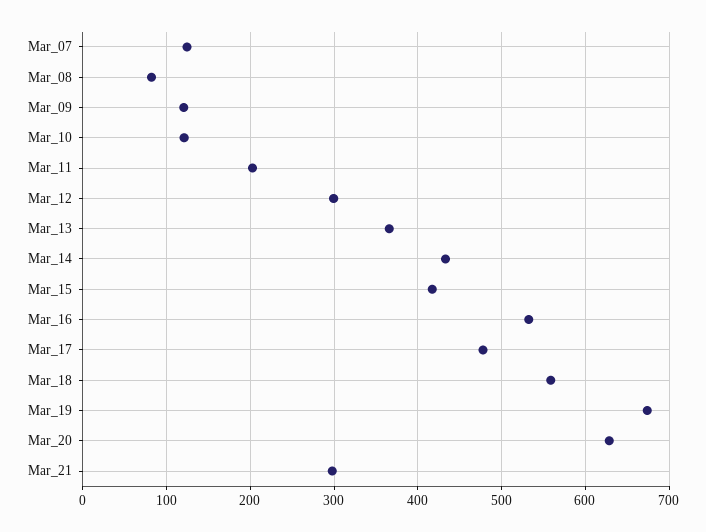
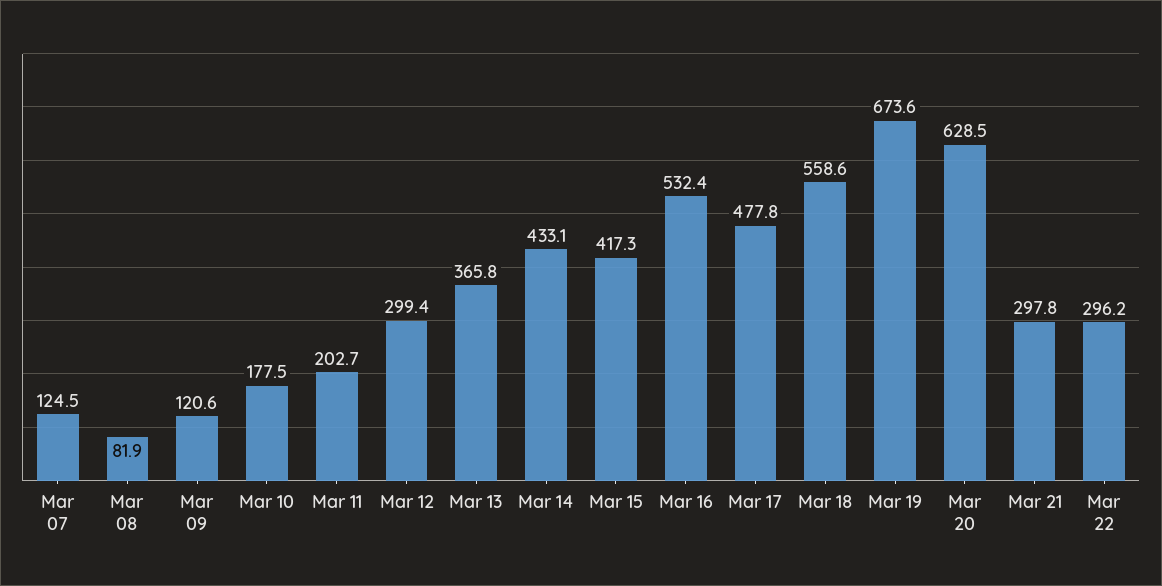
Mar_10: 120 -> 177.5
Mar 22: none -> 296.2

